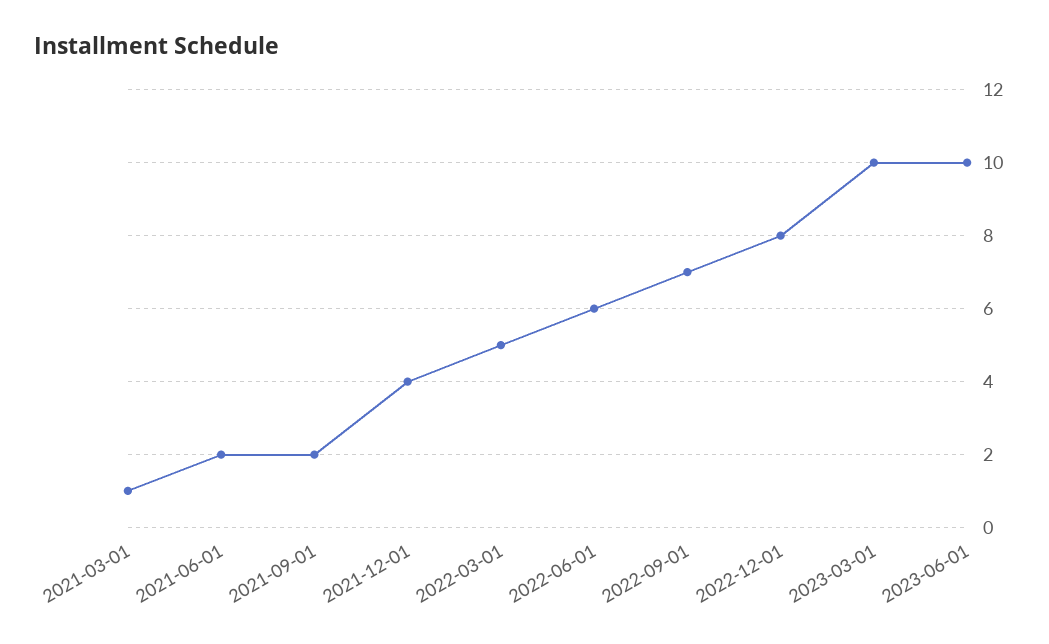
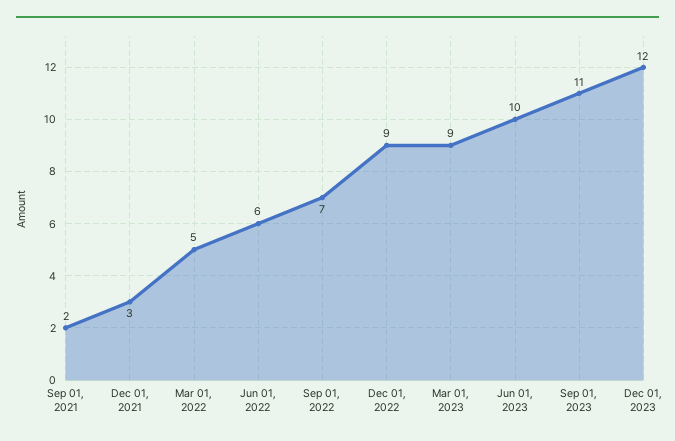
2021-03-01: 1 -> none
2021-06-01: 2 -> none
2021-12-01: 4 -> 3
2022-12-01: 8 -> 9
2023-03-01: 10 -> 9
Sep 01, 2023: none -> 11
Dec 01, 2023: none -> 12

